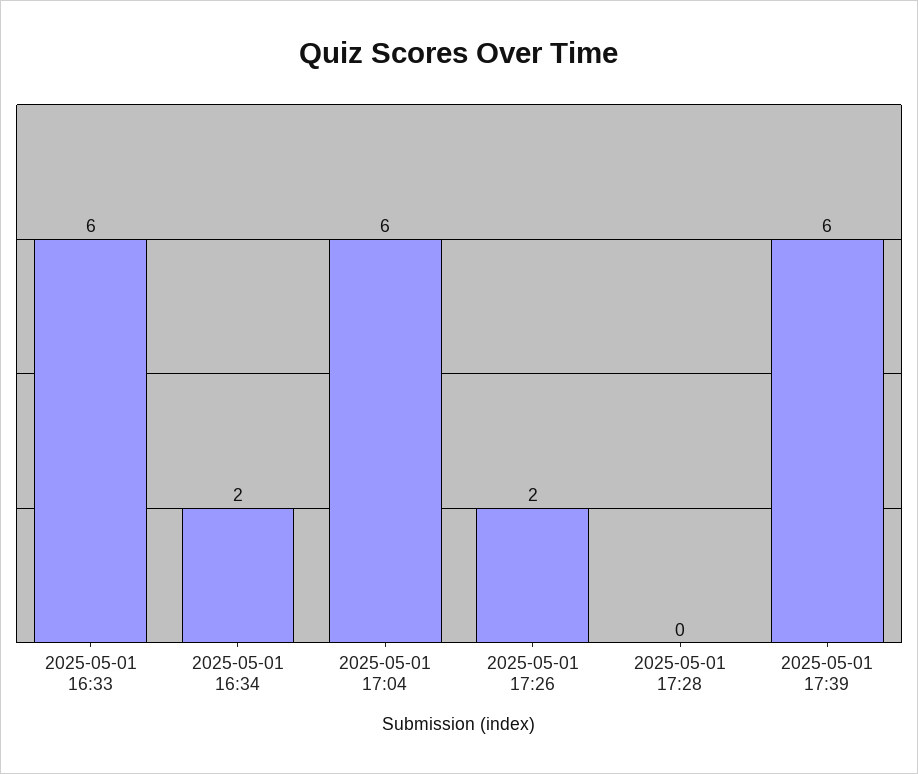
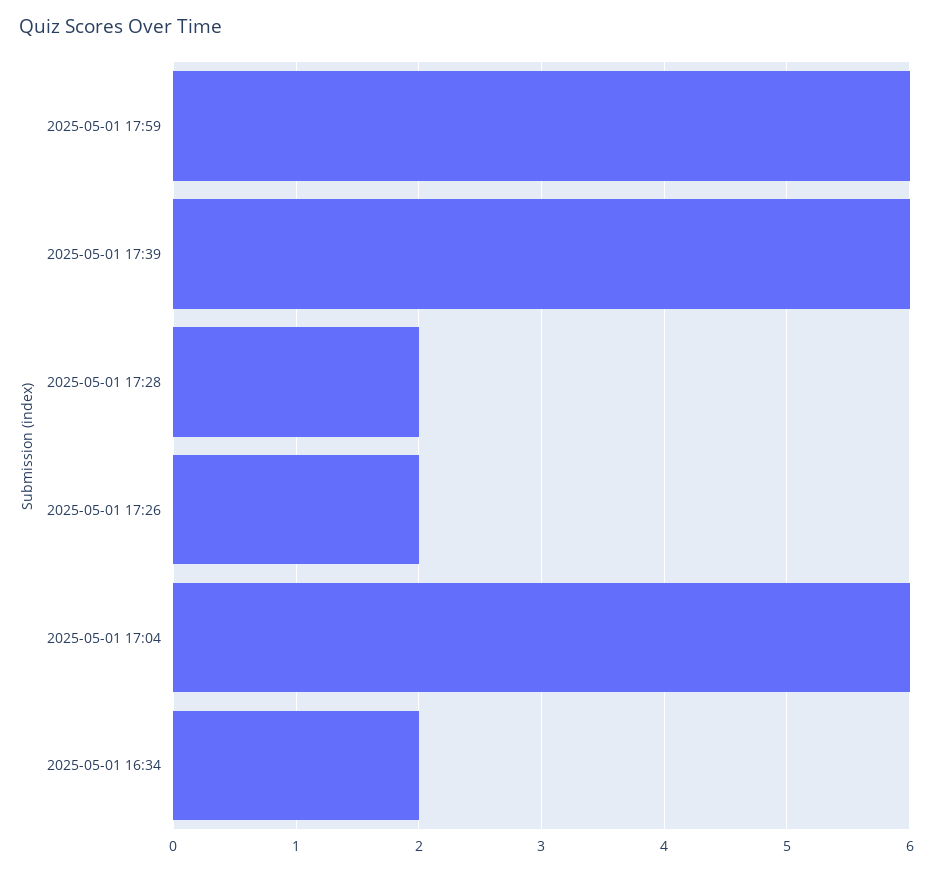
2025-05-01 16:33: 6 -> none
2025-05-01 17:28: 0 -> 2
2025-05-01 17:59: none -> 6

